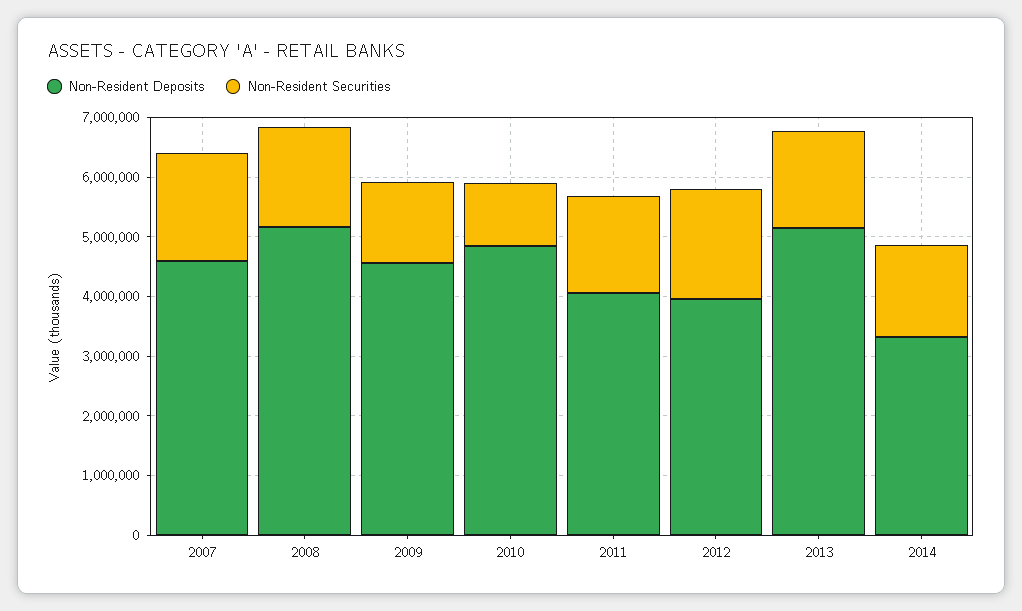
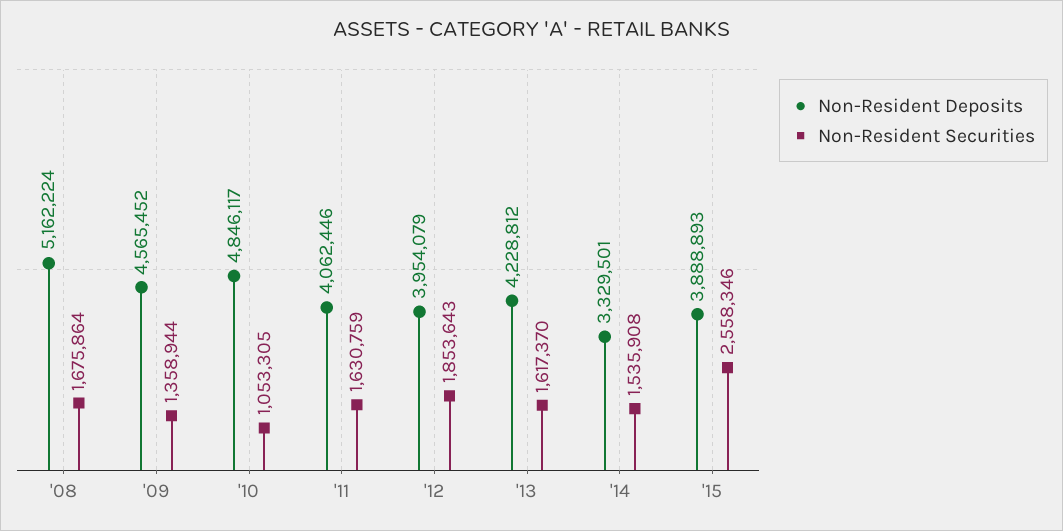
Non-Resident Deposits, 2007: 4600000 -> none
Non-Resident Securities, 2007: 1800000 -> none
Non-Resident Deposits, 2013: 5200000 -> 4228812
Non-Resident Deposits, '15: none -> 3888893
Non-Resident Securities, '15: none -> 2558346

